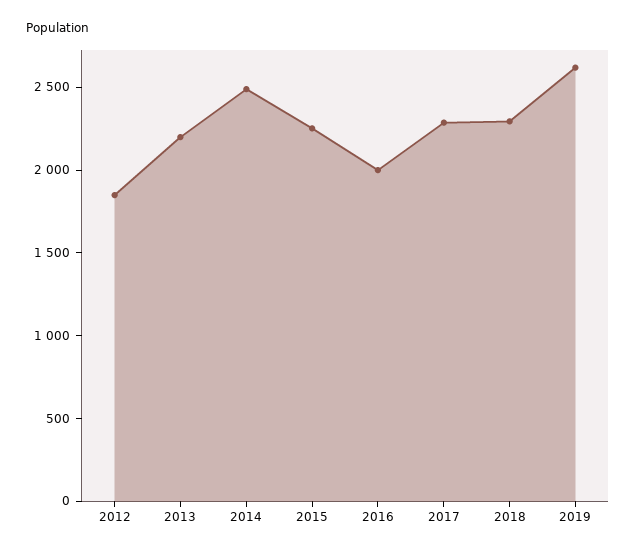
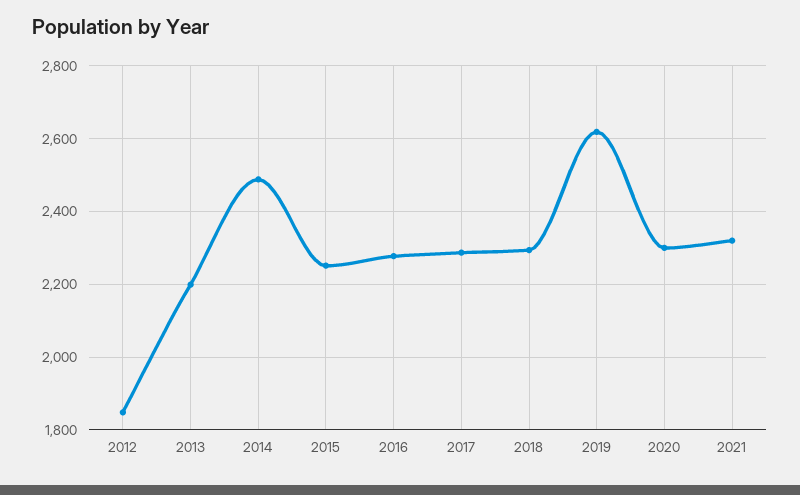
2016: 2000 -> 2280
2020: none -> 2300
2021: none -> 2320

